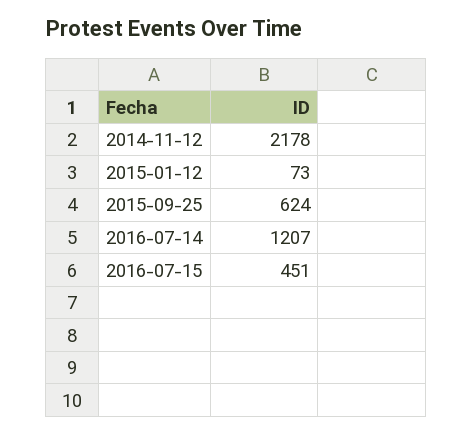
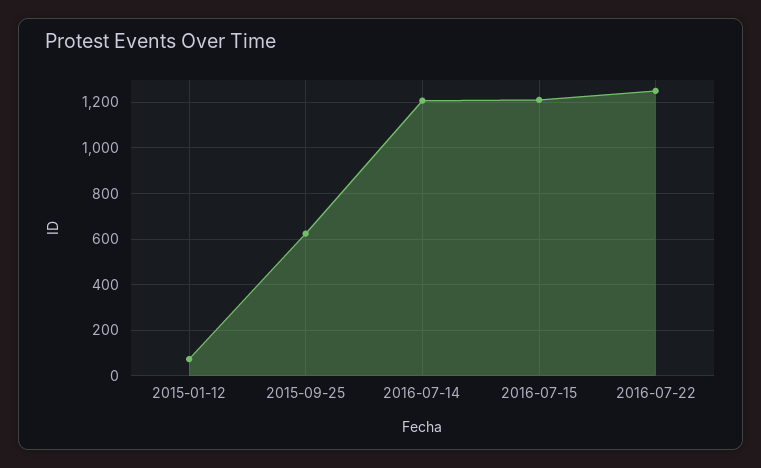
2014-11-12: 2178 -> none
2016-07-15: 451 -> 1200
2016-07-22: none -> 1250

